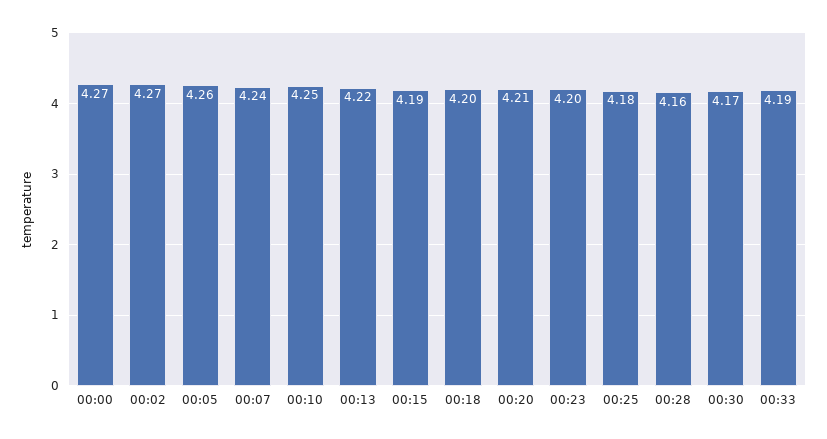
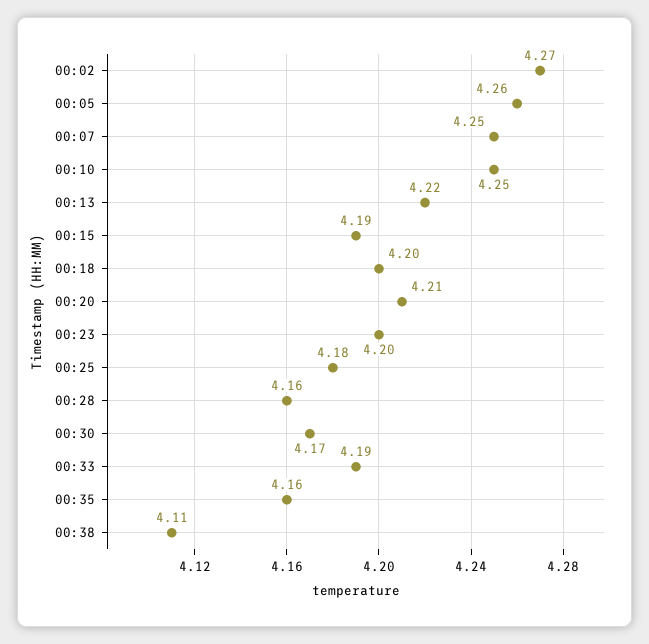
00:00: 4.27 -> none
00:07: 4.24 -> 4.25
00:35: none -> 4.16
00:38: none -> 4.11

